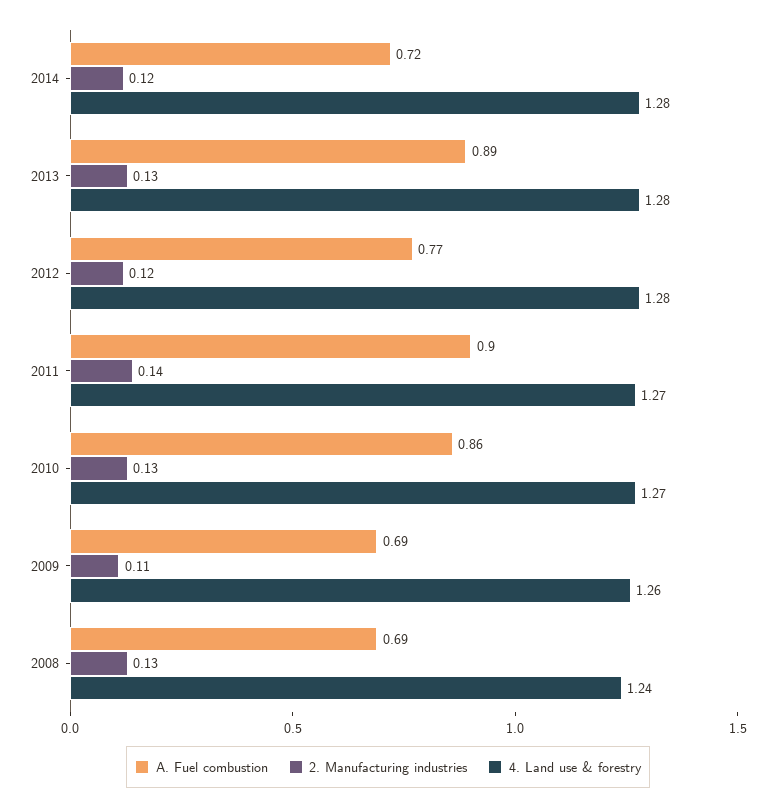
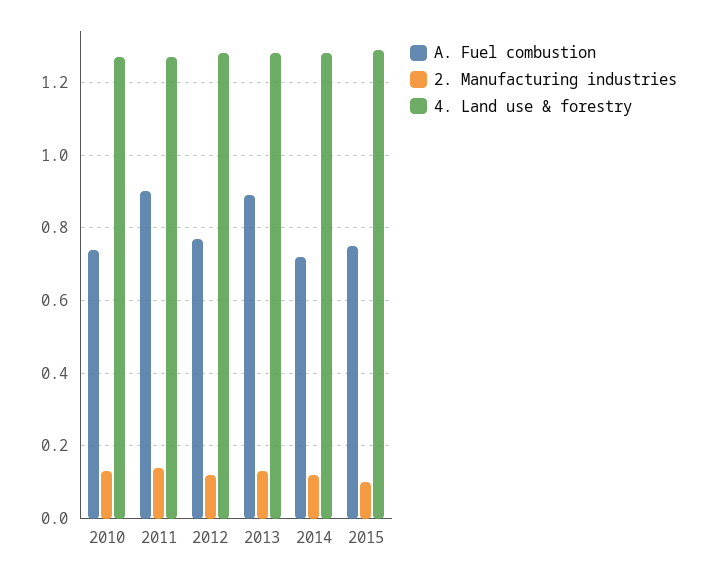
A. Fuel combustion, 2010: 0.86 -> 0.75
A. Fuel combustion, 2009: 0.69 -> none
2. Manufacturing industries, 2009: 0.11 -> none
4. Land use & forestry, 2009: 1.26 -> none
A. Fuel combustion, 2008: 0.69 -> none
2. Manufacturing industries, 2008: 0.13 -> none
4. Land use & forestry, 2008: 1.24 -> none
A. Fuel combustion, 2015: none -> 0.75
2. Manufacturing industries, 2015: none -> 0.1
4. Land use & forestry, 2015: none -> 1.3

